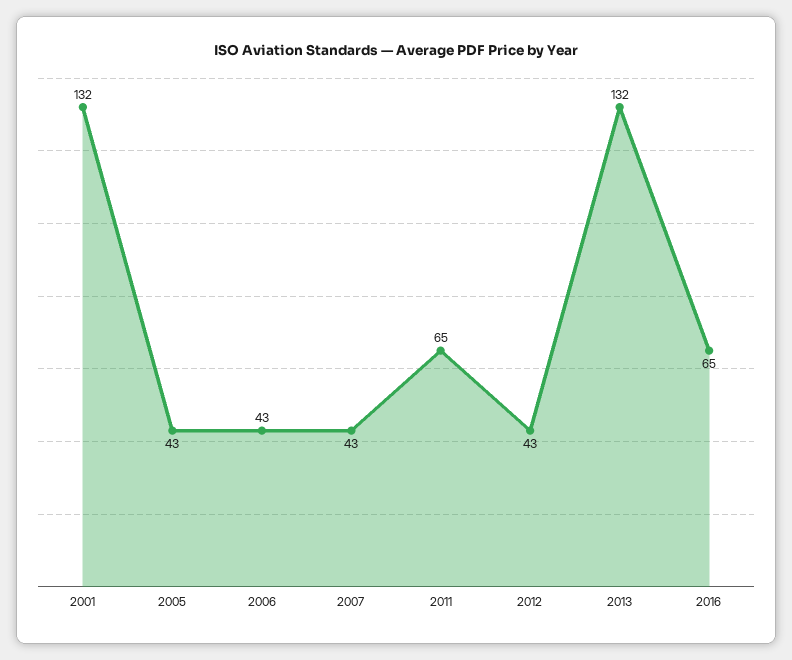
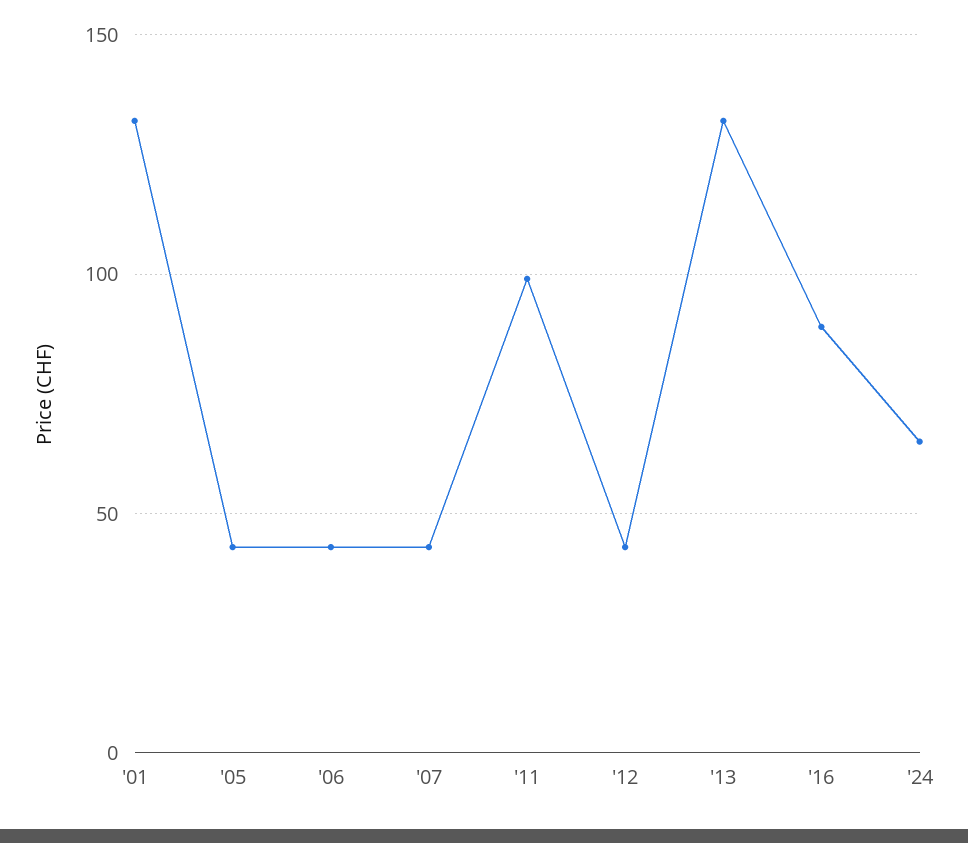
2011: 65 -> 100
2016: 65 -> 90
'24: none -> 65

